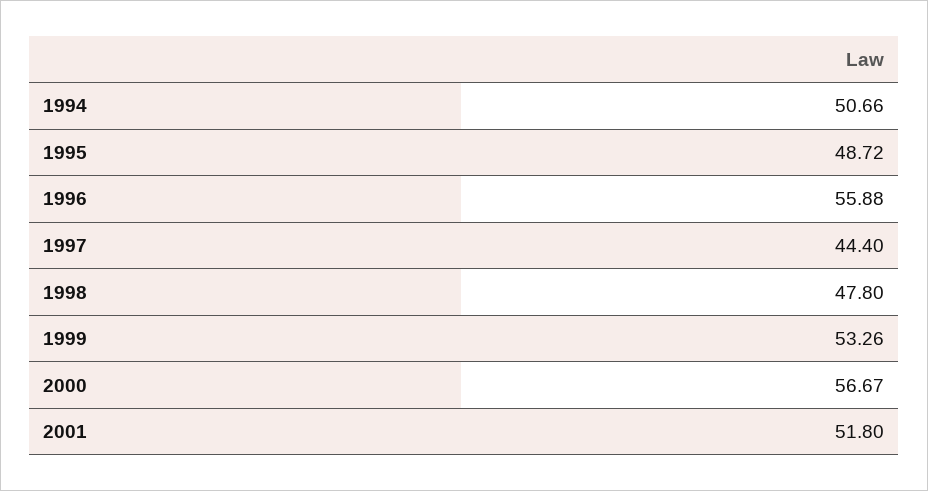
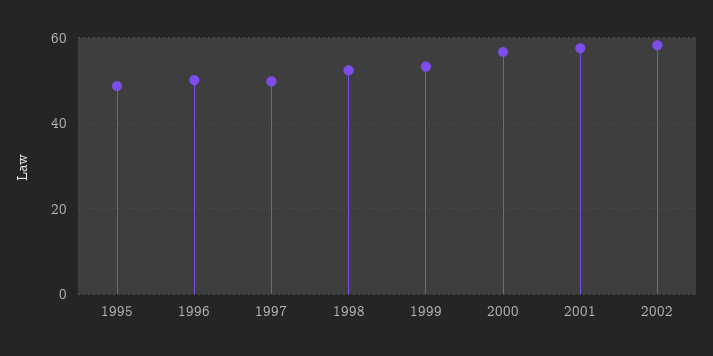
1994: 50.66 -> none
1996: 55.88 -> 50
1997: 44.4 -> 50
1998: 47.8 -> 52
2001: 51.8 -> 58
2002: none -> 58

